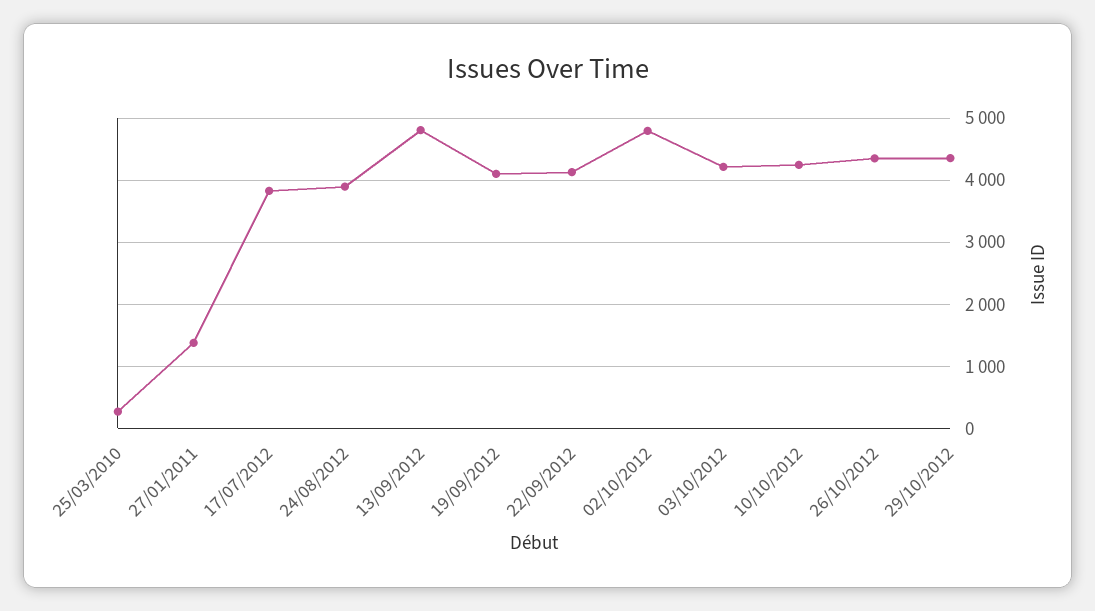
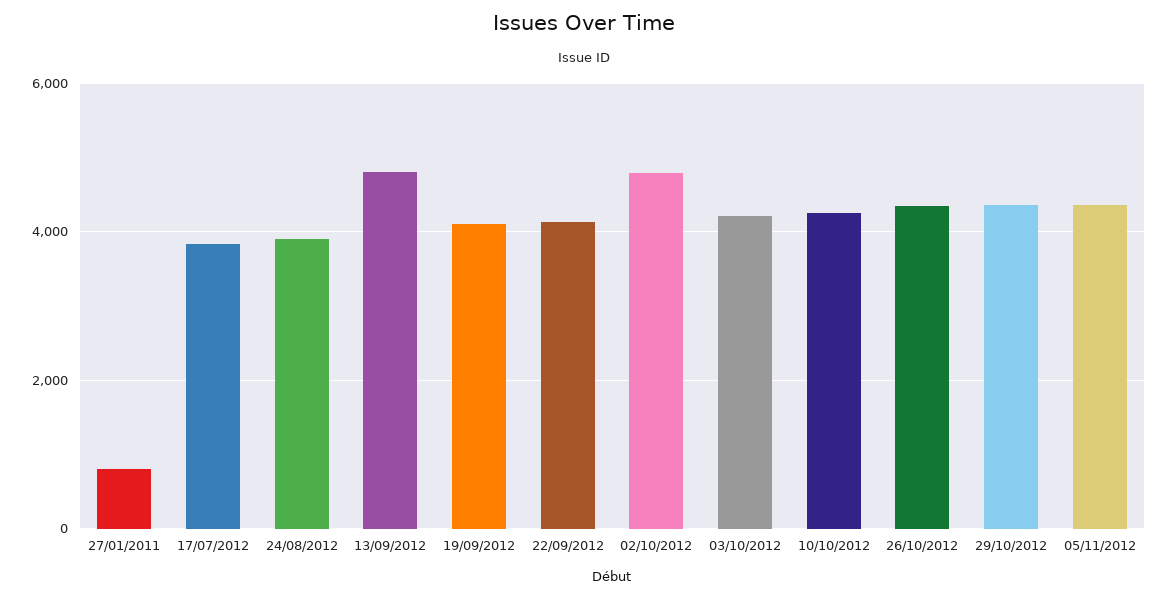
25/03/2010: 300 -> none
27/01/2011: 1400 -> 800
05/11/2012: none -> 4400

